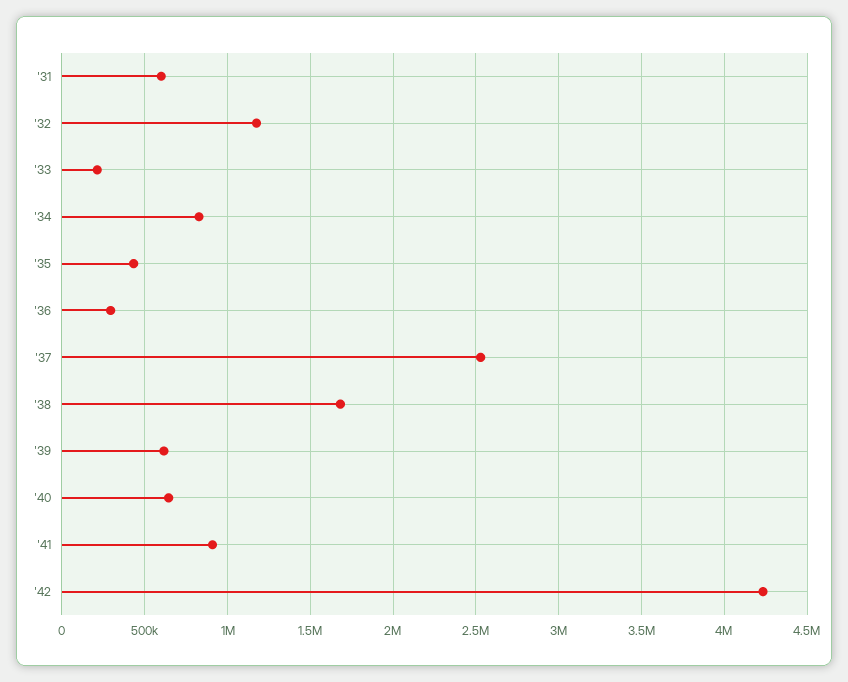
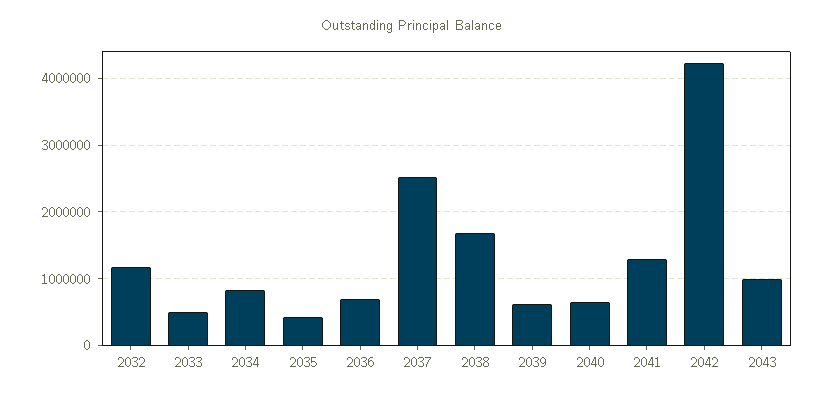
'31: 600000 -> none
'33: 200000 -> 500000
'36: 300000 -> 700000
'41: 900000 -> 1300000
2043: none -> 1000000

